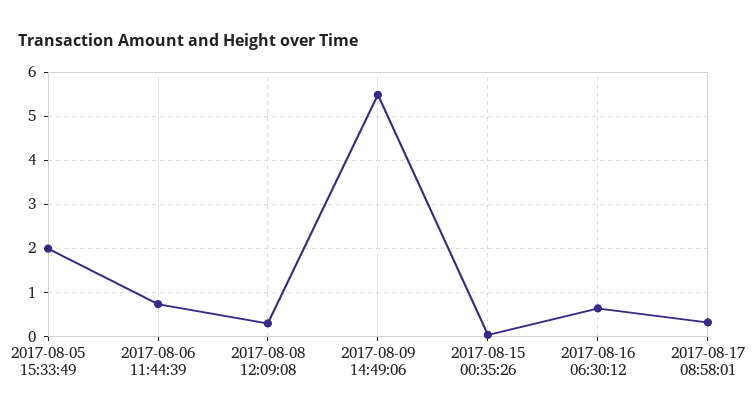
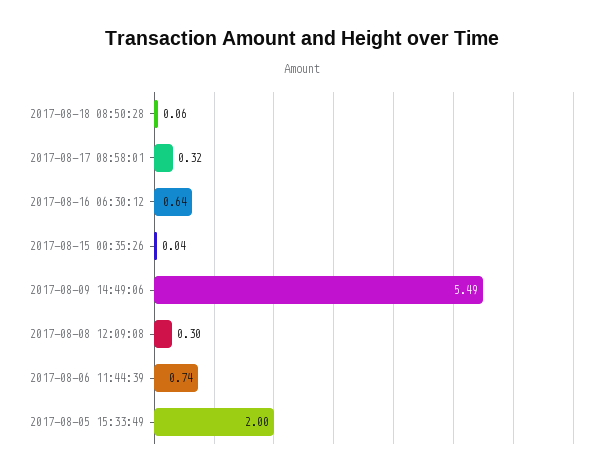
2017-08-18 08:50:28: none -> 0.06

